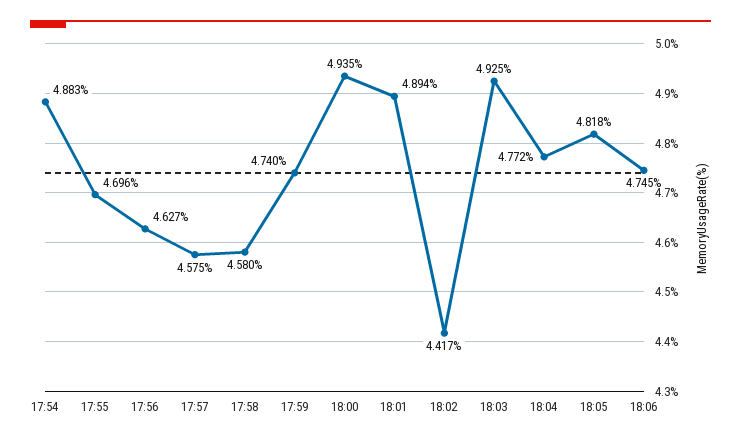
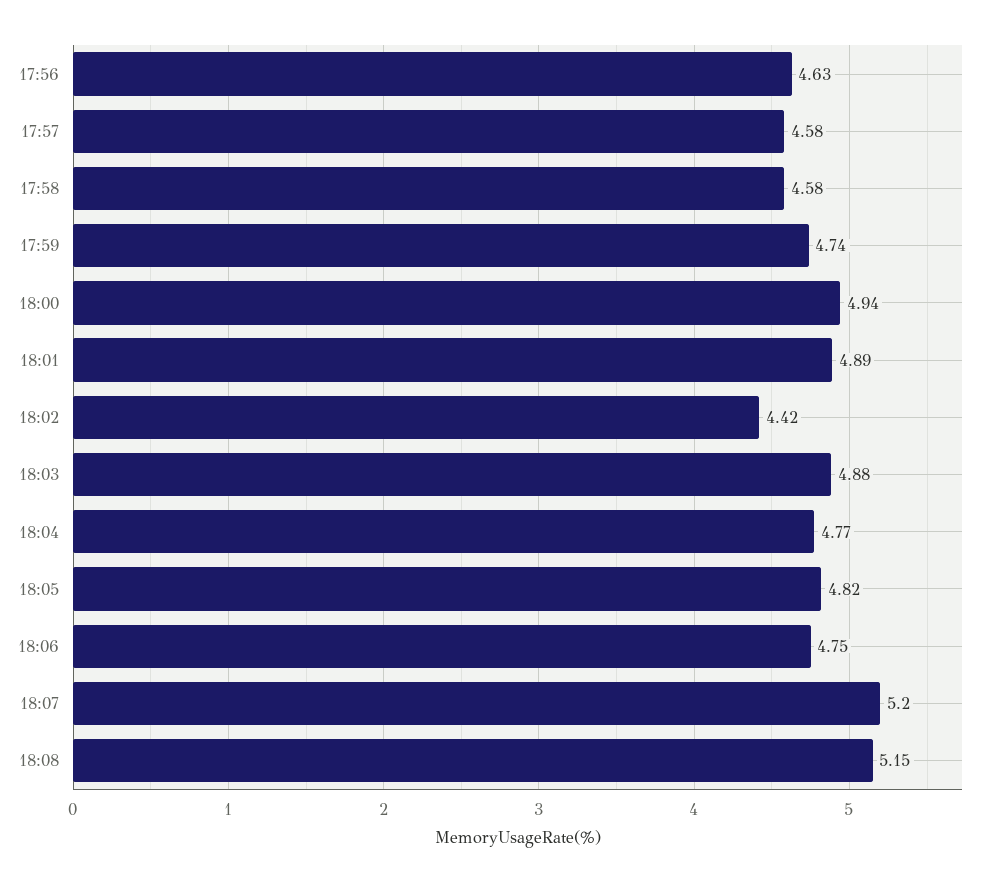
17:54: 4.883 -> none
17:55: 4.696 -> none
18:03: 4.925 -> 4.88
18:07: none -> 5.2
18:08: none -> 5.15

